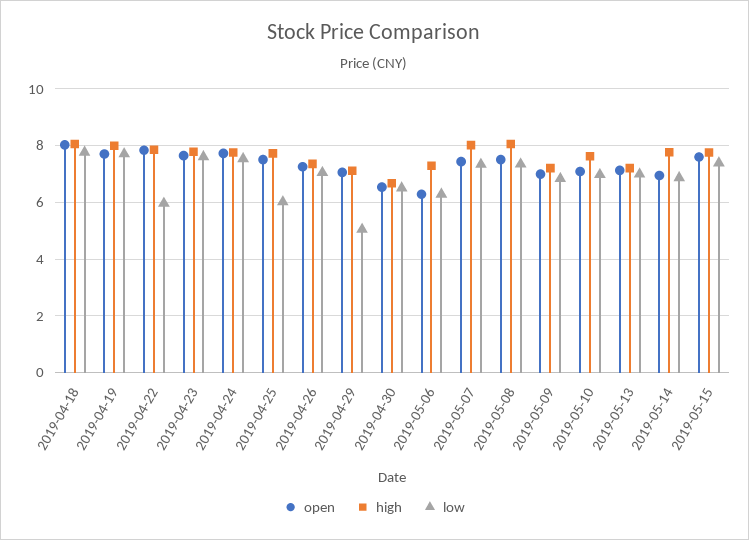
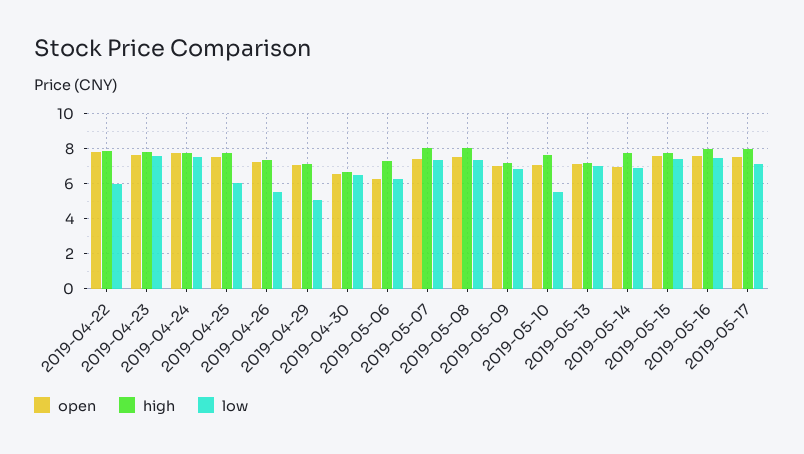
open, 2019-04-18: 8 -> none
high, 2019-04-18: 8 -> none
low, 2019-04-18: 7.75 -> none
open, 2019-04-19: 7.75 -> none
high, 2019-04-19: 8 -> none
low, 2019-04-19: 7.75 -> none
low, 2019-04-26: 7 -> 5.5
low, 2019-05-10: 7 -> 5.5
open, 2019-05-16: none -> 7.5
high, 2019-05-16: none -> 8
low, 2019-05-16: none -> 7.5
open, 2019-05-17: none -> 7.5
high, 2019-05-17: none -> 8
low, 2019-05-17: none -> 7

